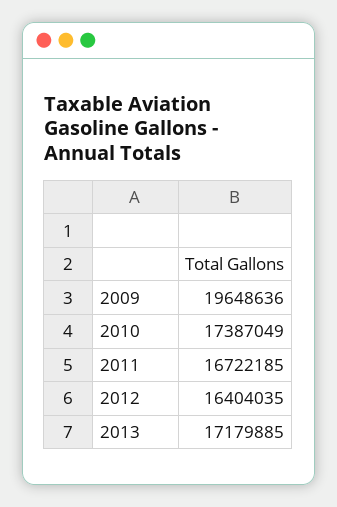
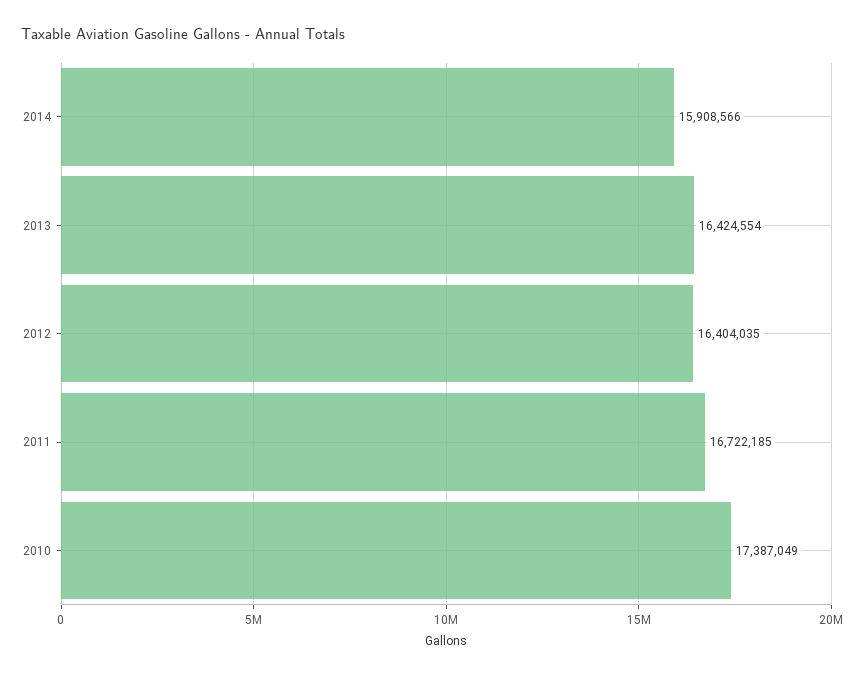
2009: 19648636 -> none
2013: 17179885 -> 16424554
2014: none -> 15908566

